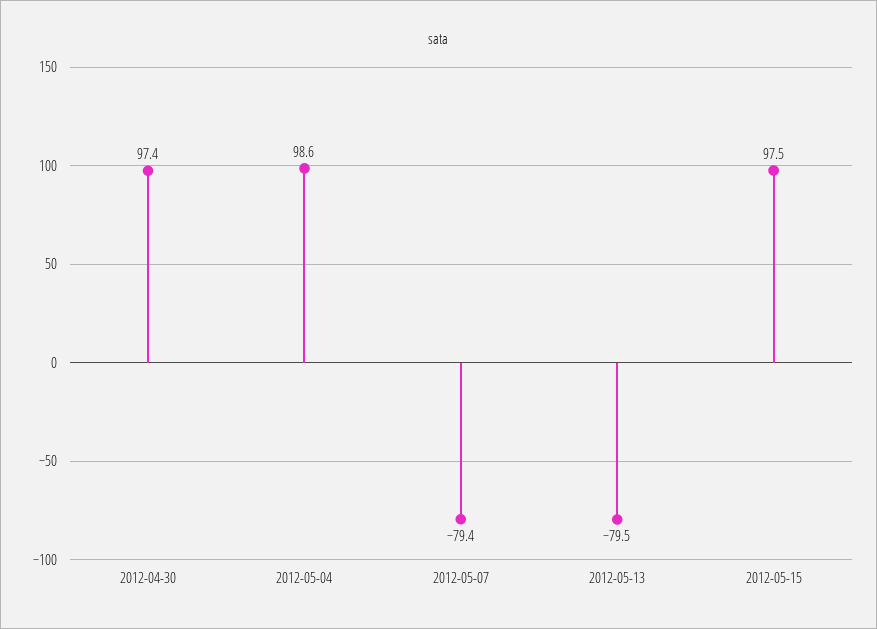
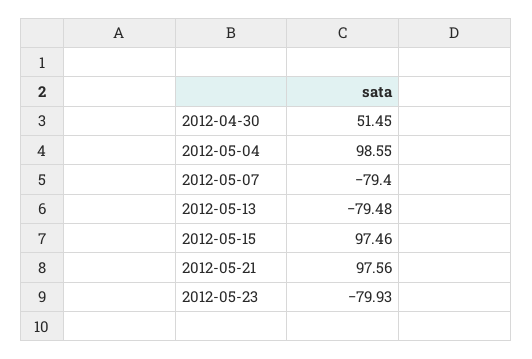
2012-04-30: 97.4 -> 51.45
2012-05-21: none -> 97.56
2012-05-23: none -> -79.93

